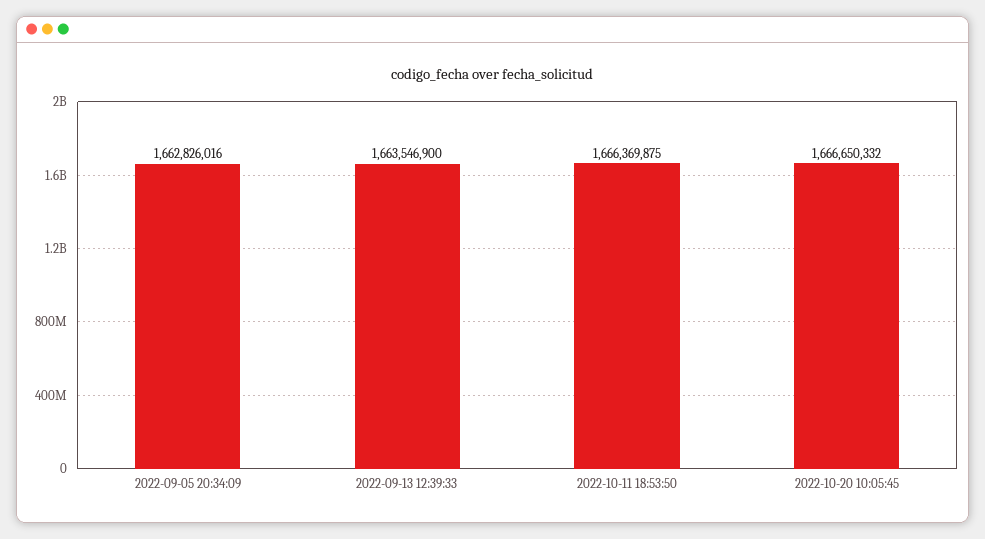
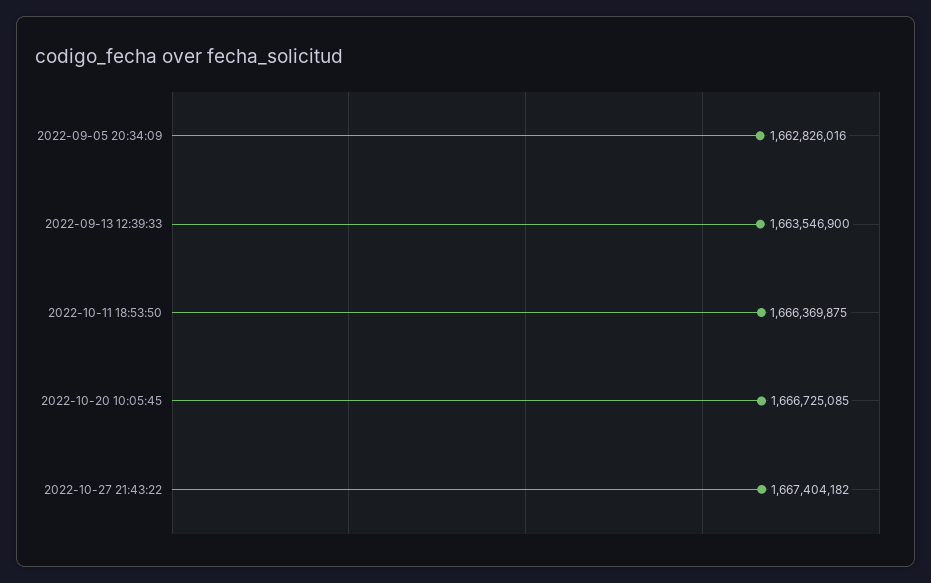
2022-10-20 10:05:45: 1666650332 -> 1666725085
2022-10-27 21:43:22: none -> 1667404182

